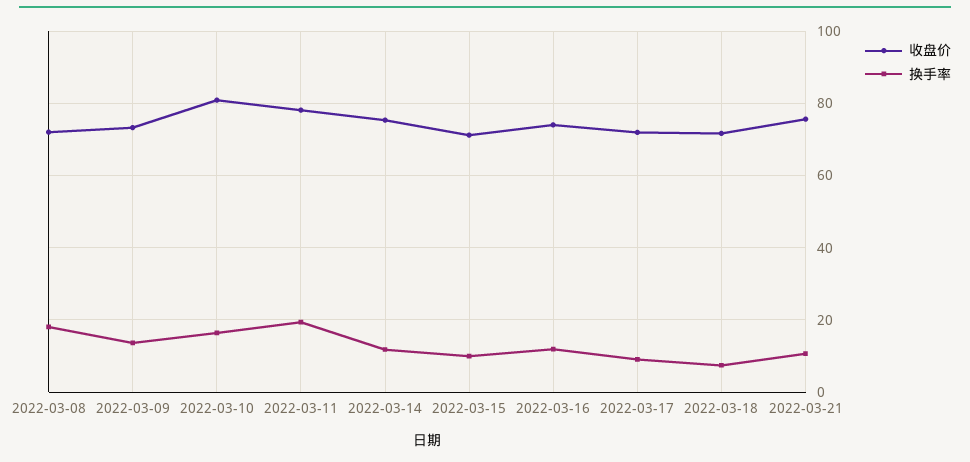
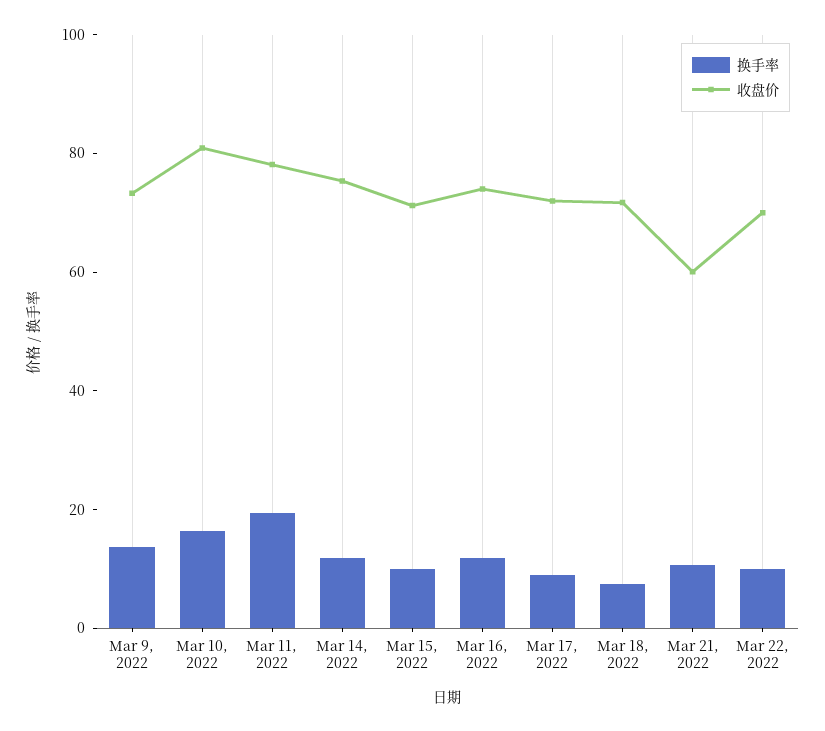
收盘价, 2022-03-08: 72 -> none
换手率, 2022-03-08: 18 -> none
收盘价, 2022-03-21: 76 -> 60
换手率, Mar 22, 2022: none -> 10
收盘价, Mar 22, 2022: none -> 70

